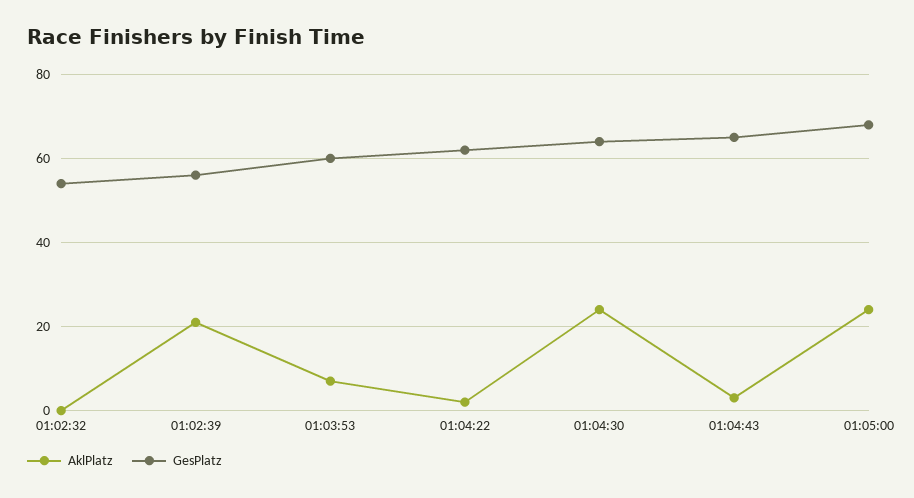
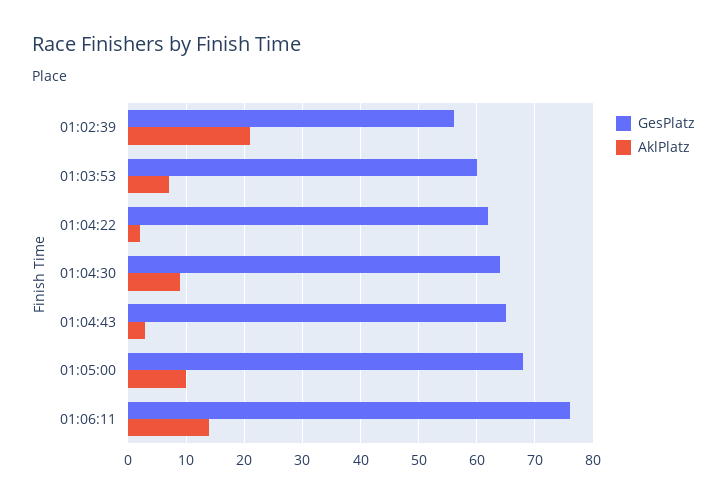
AklPlatz, 01:02:32: 0 -> none
GesPlatz, 01:02:32: 55 -> none
AklPlatz, 01:04:30: 25 -> 10
AklPlatz, 01:05:00: 25 -> 10
GesPlatz, 01:06:11: none -> 75
AklPlatz, 01:06:11: none -> 15

